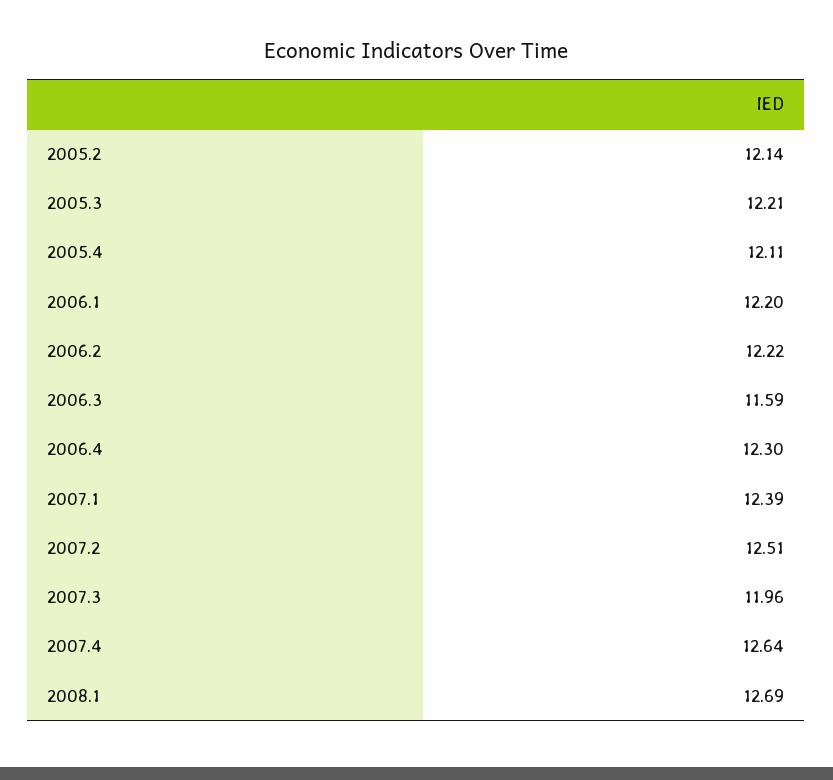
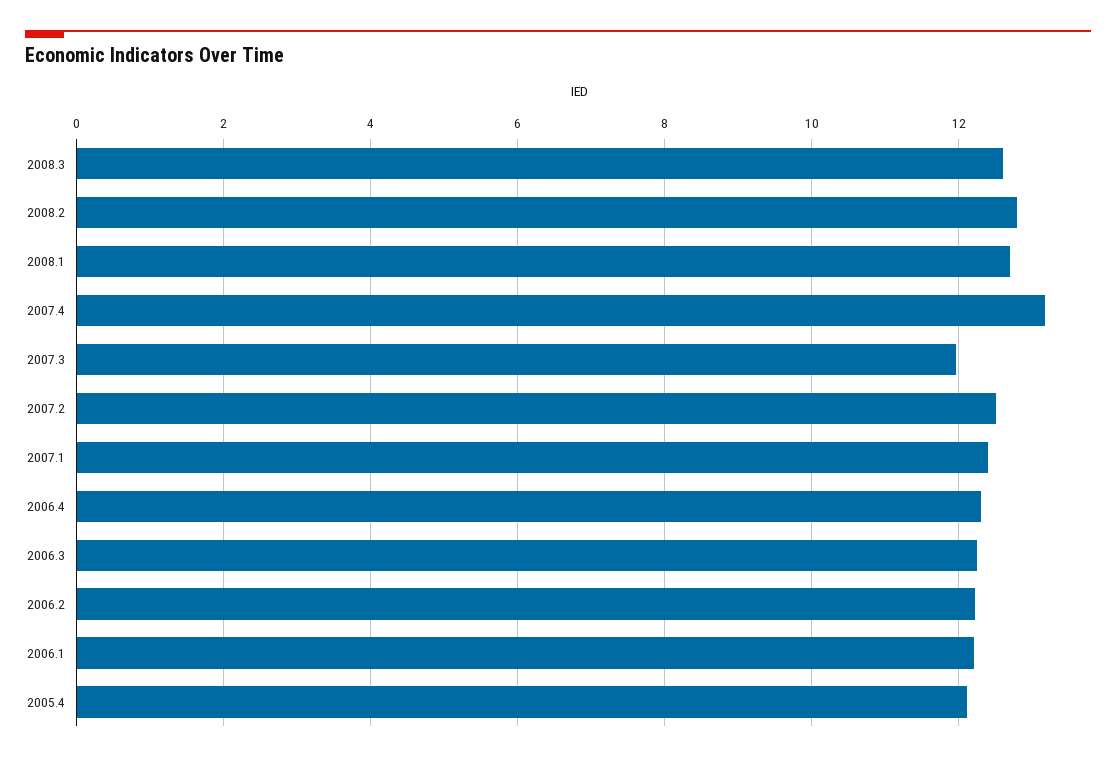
2005.2: 12.14 -> none
2005.3: 12.21 -> none
2006.3: 11.59 -> 12.2
2007.4: 12.64 -> 13.2
2008.3: none -> 12.6
2008.2: none -> 12.8

